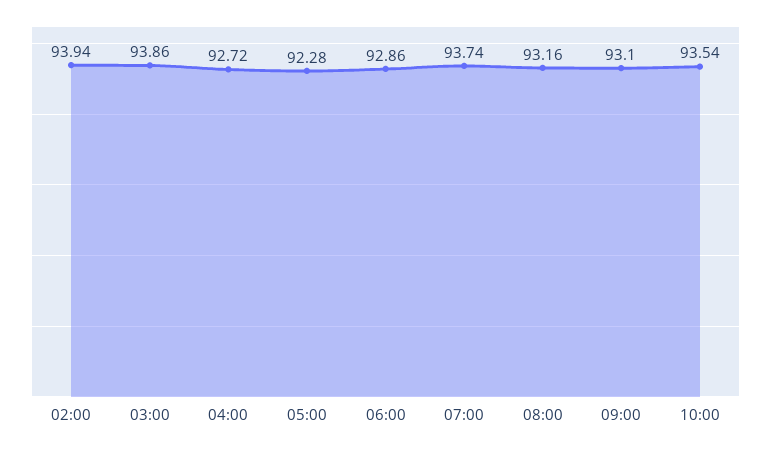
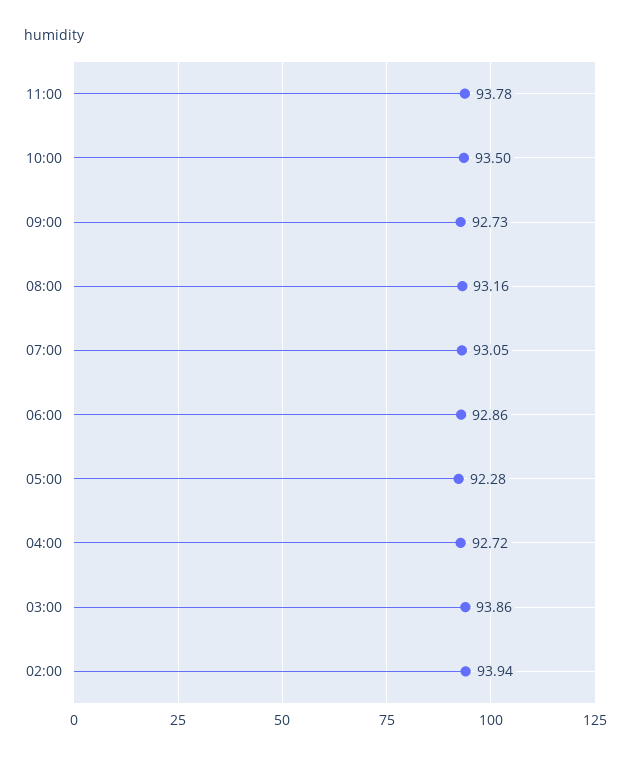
07:00: 93.74 -> 93.05
09:00: 93.1 -> 92.73
10:00: 93.54 -> 93.5
11:00: none -> 93.78

